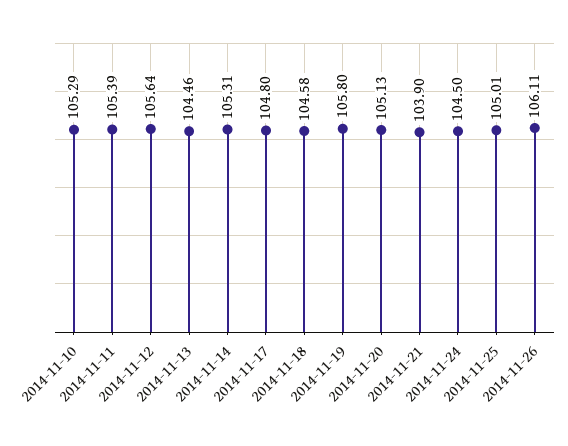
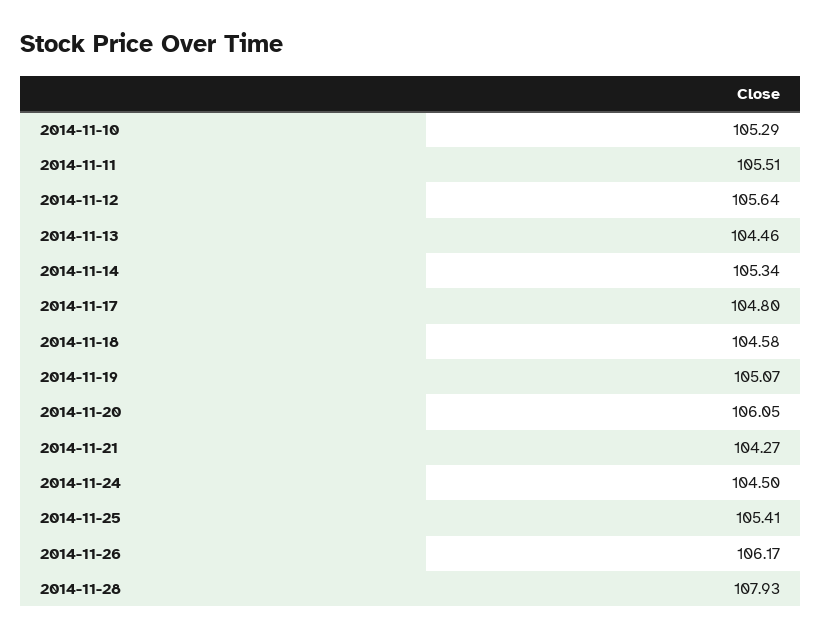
2014-11-11: 105.39 -> 105.51
2014-11-14: 105.31 -> 105.34
2014-11-19: 105.8 -> 105.07
2014-11-20: 105.13 -> 106.05
2014-11-21: 103.9 -> 104.27
2014-11-25: 105.01 -> 105.41
2014-11-26: 106.11 -> 106.17
2014-11-28: none -> 107.93

